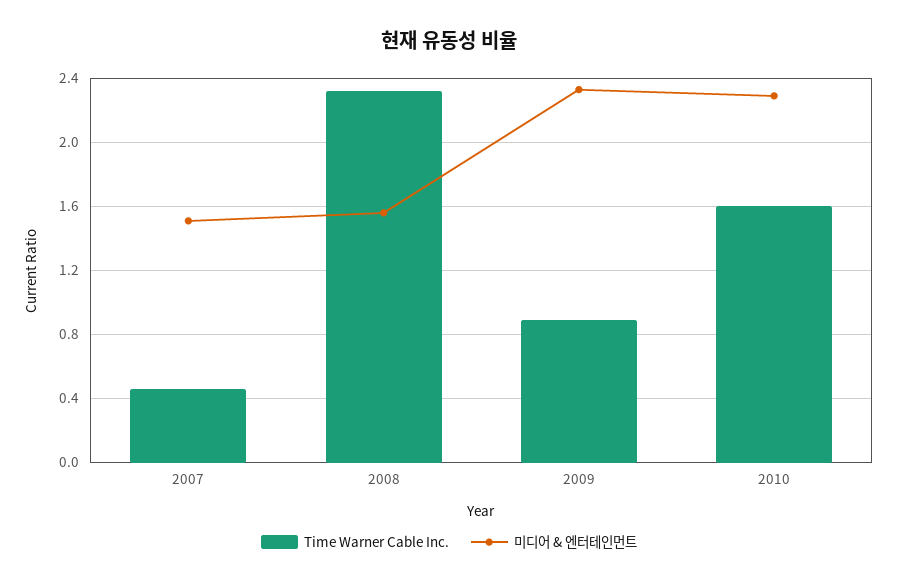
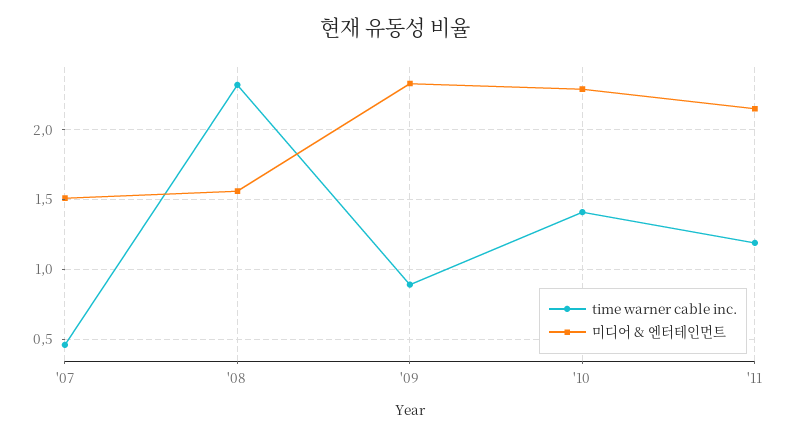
Time Warner Cable Inc., 2010: 1.6 -> 1.4
Time Warner Cable Inc., '11: none -> 1.2
미디어 & 엔터테인먼트, '11: none -> 2.15

